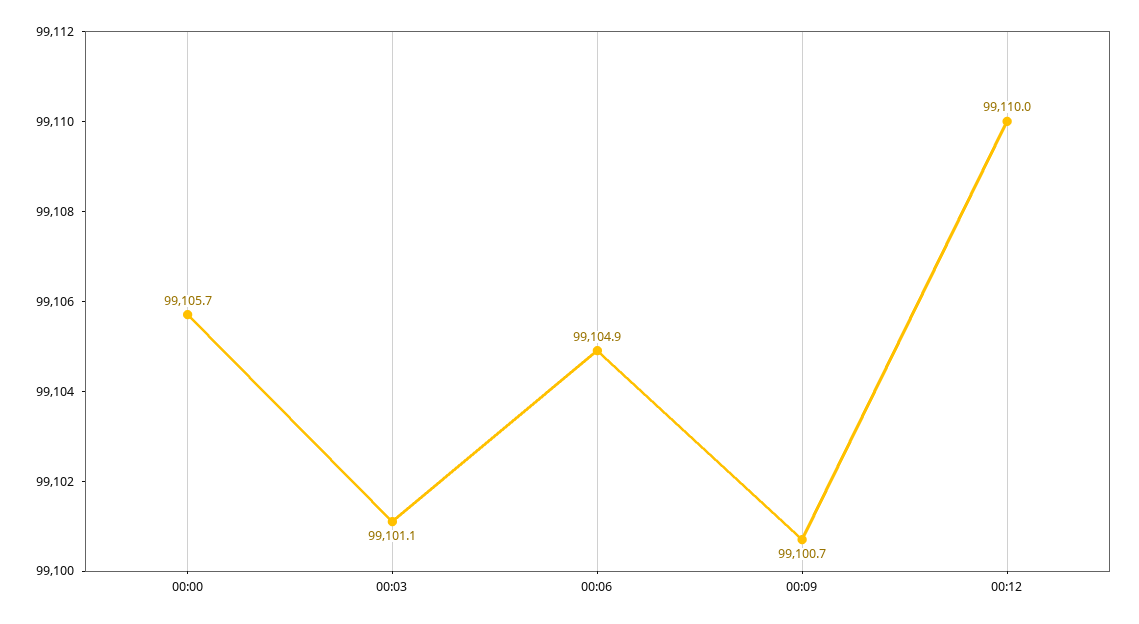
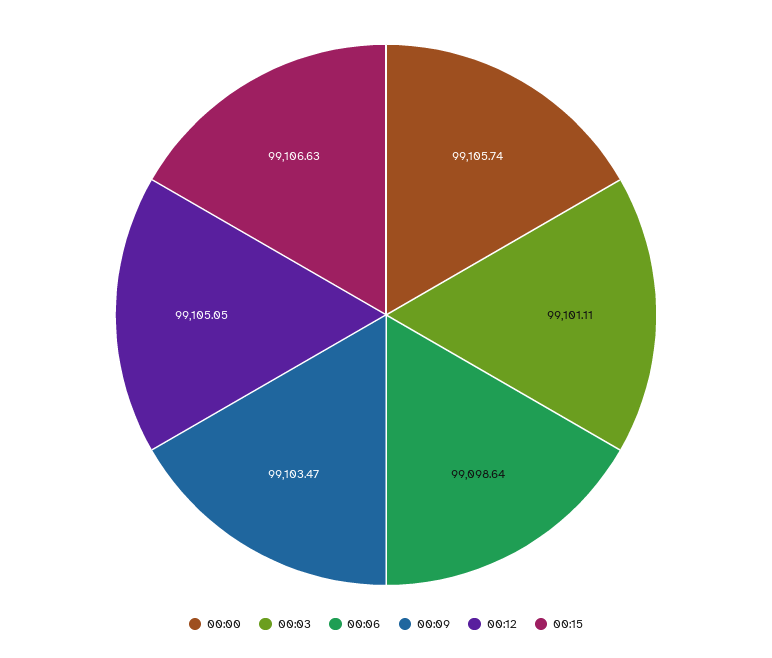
00:06: 99104.9 -> 99098.64
00:09: 99100.7 -> 99103.47
00:12: 99110 -> 99105.05
00:15: none -> 99106.63

